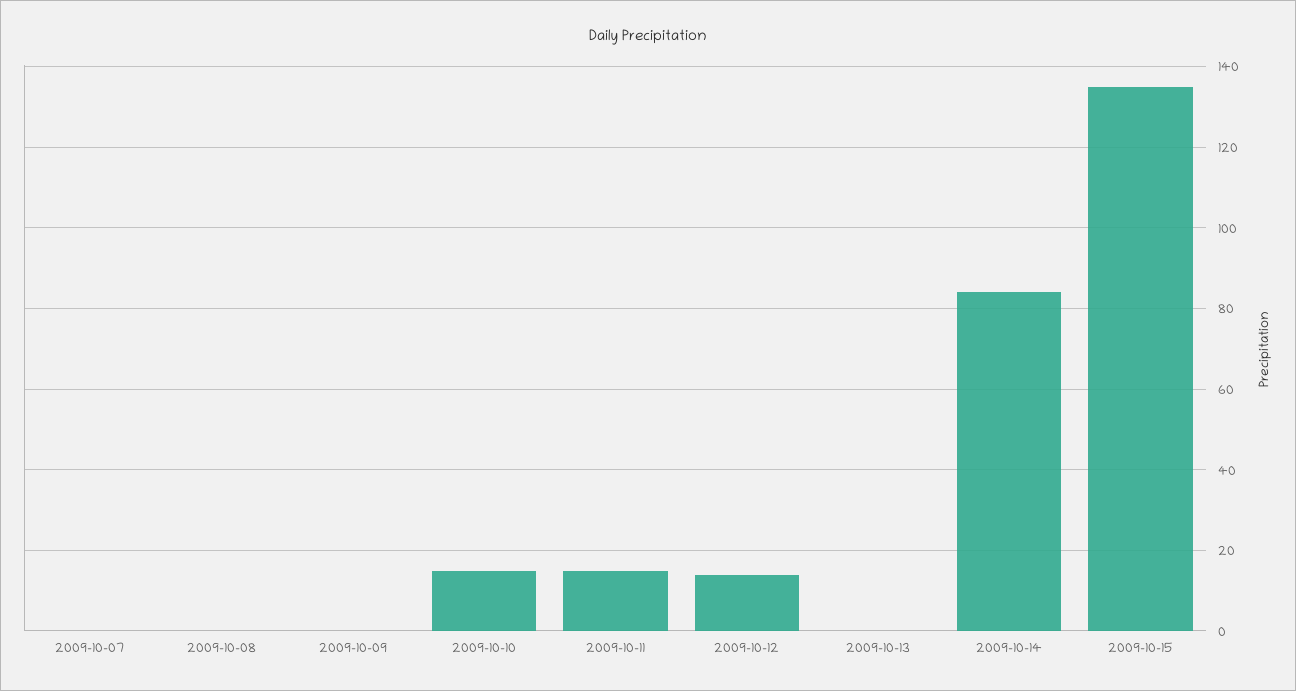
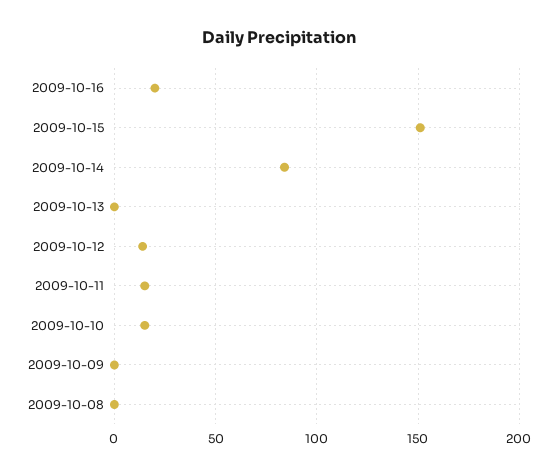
2009-10-07: 0 -> none
2009-10-15: 135 -> 150
2009-10-16: none -> 20

